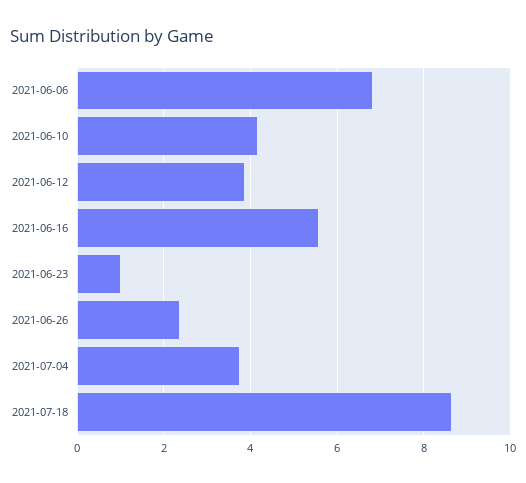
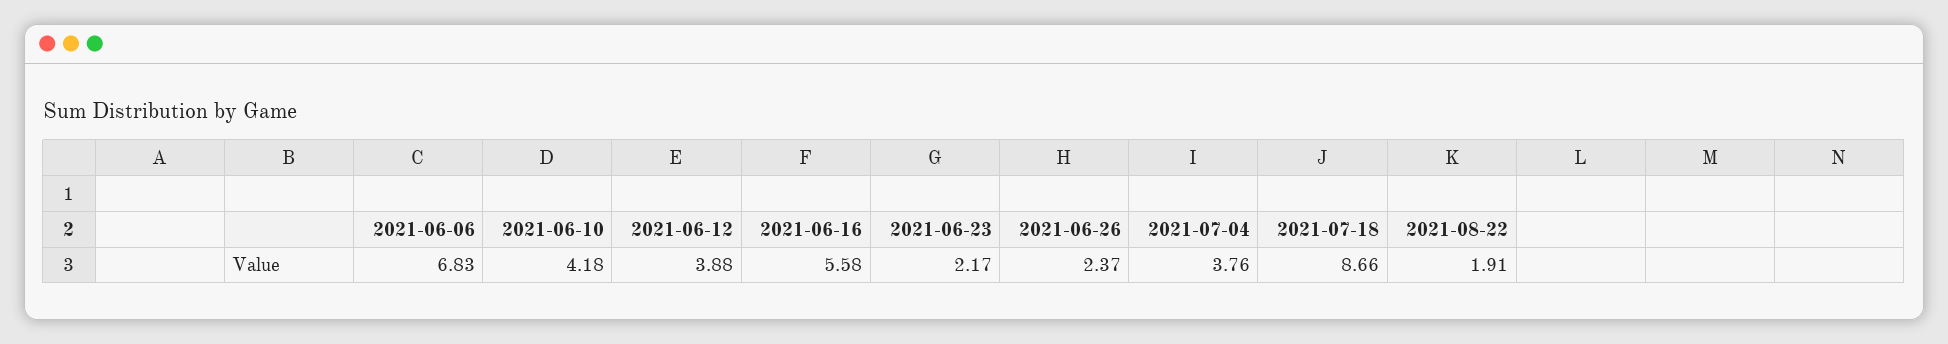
2021-06-23: 1 -> 2.17
2021-08-22: none -> 1.91

